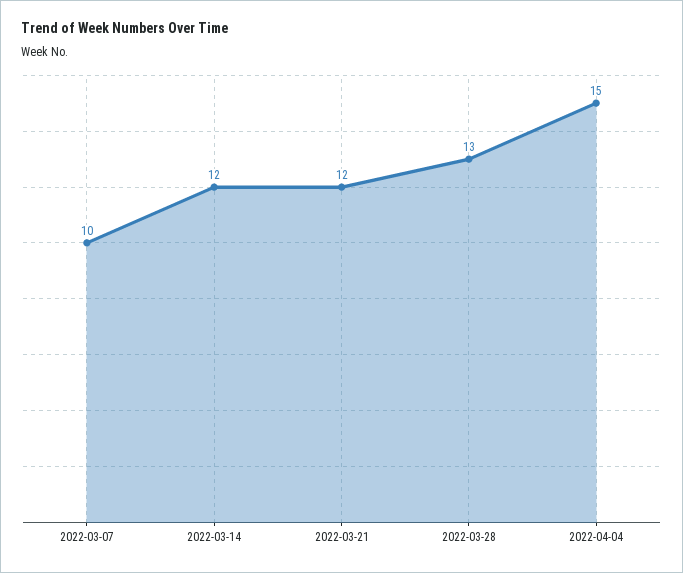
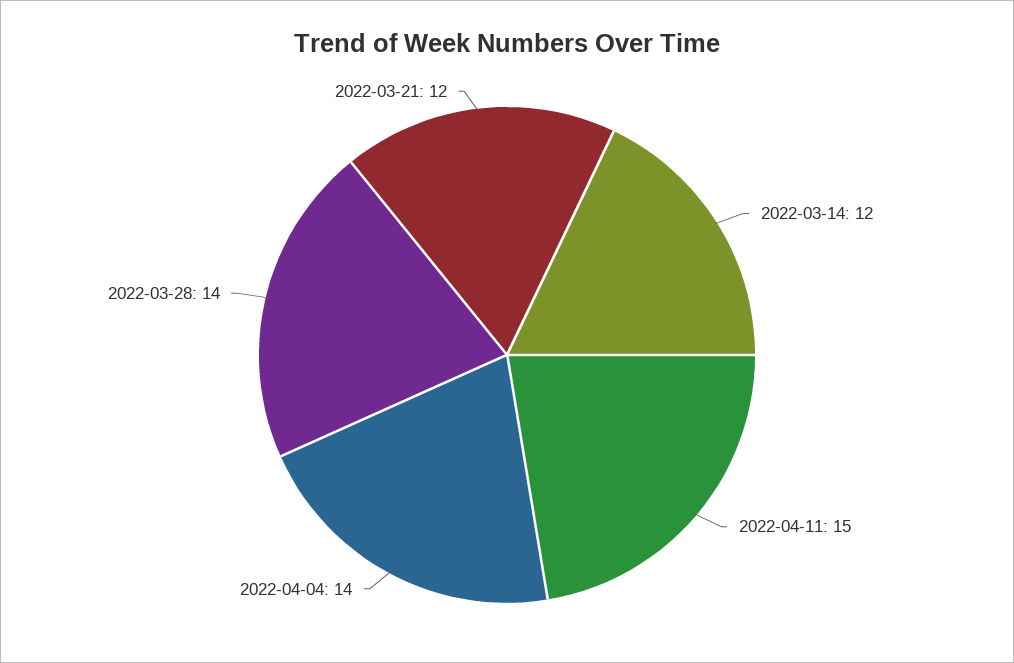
2022-03-07: 10 -> none
2022-03-28: 13 -> 14
2022-04-04: 15 -> 14
2022-04-11: none -> 15

